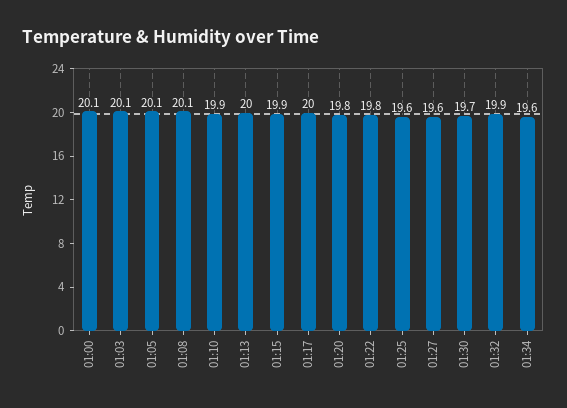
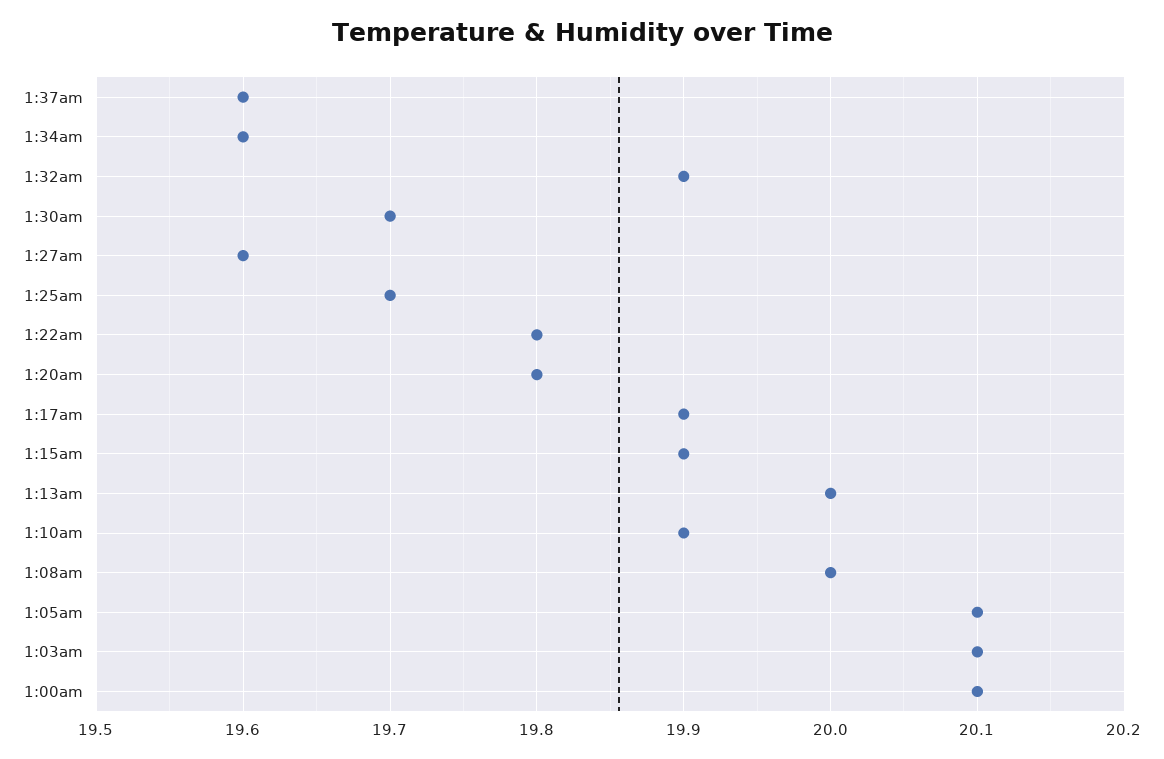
01:08: 20.1 -> 20
01:17: 20 -> 19.9
01:25: 19.6 -> 19.7
1:37am: none -> 19.6

